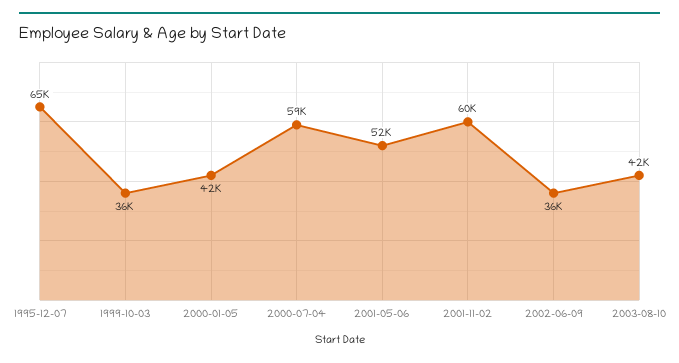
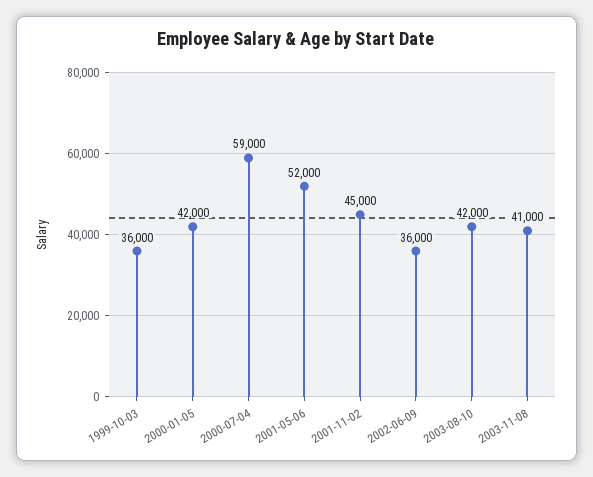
1995-12-07: 65000 -> none
2001-11-02: 60000 -> 45000
2003-11-08: none -> 41000

